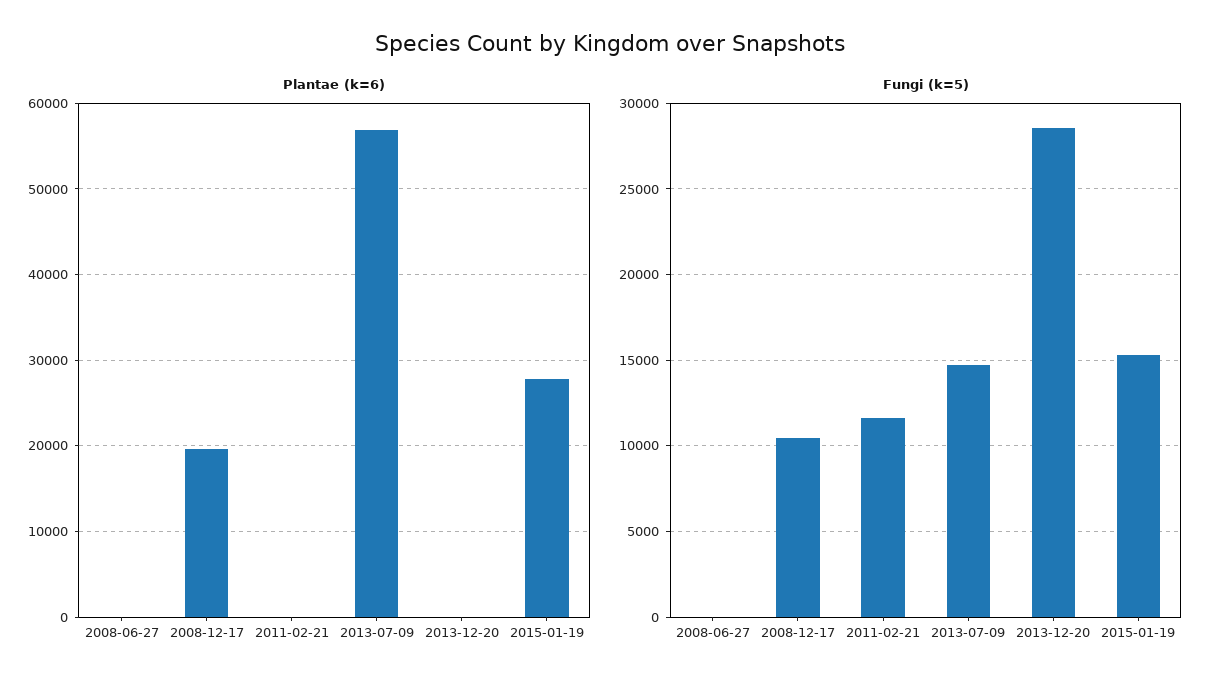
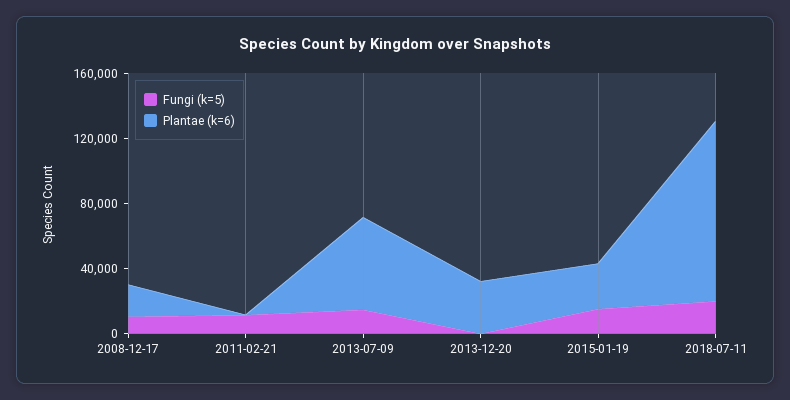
Plantae (k=6), 2008-06-27: 0 -> none
Plantae (k=6), 2013-12-20: 0 -> 30000
Fungi (k=5), 2008-06-27: 0 -> none
Fungi (k=5), 2013-12-20: 28500 -> 0
Fungi (k=5), 2018-07-11: none -> 20000
Plantae (k=6), 2018-07-11: none -> 110000

